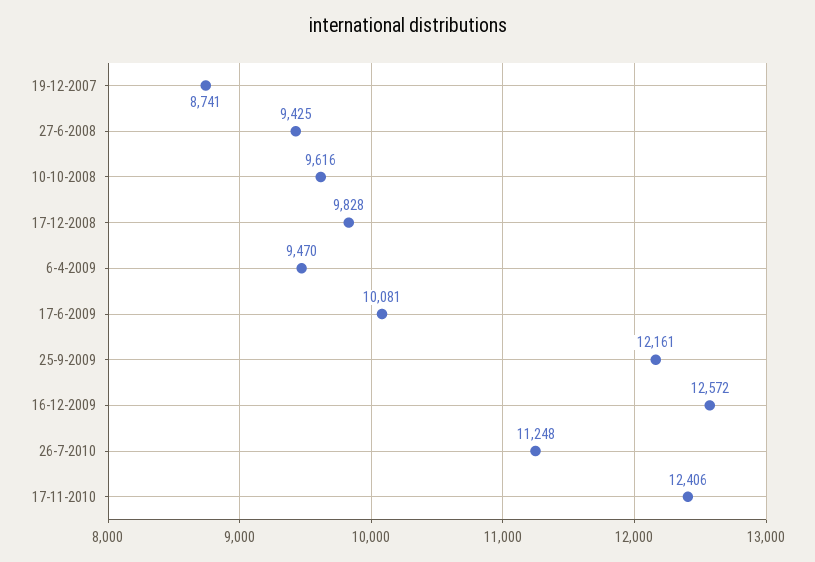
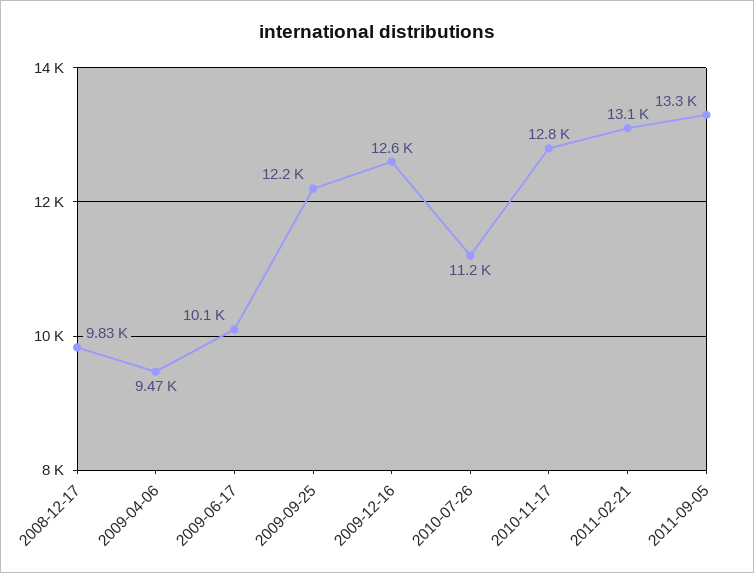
19-12-2007: 8741 -> none
27-6-2008: 9425 -> none
10-10-2008: 9616 -> none
17-11-2010: 12406 -> 12800
2011-02-21: none -> 13100
2011-09-05: none -> 13300

